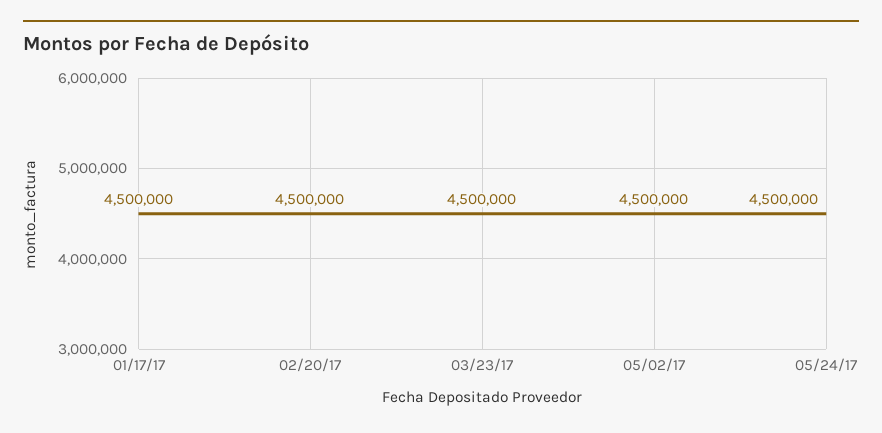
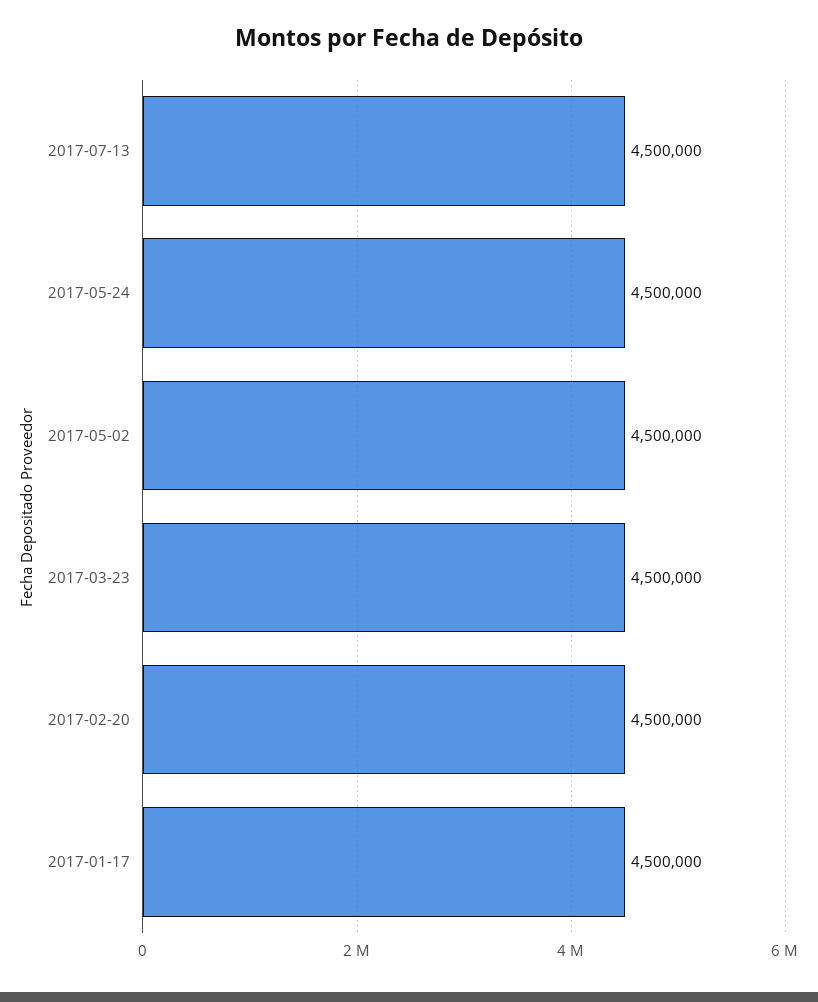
2017-07-13: none -> 4500000

